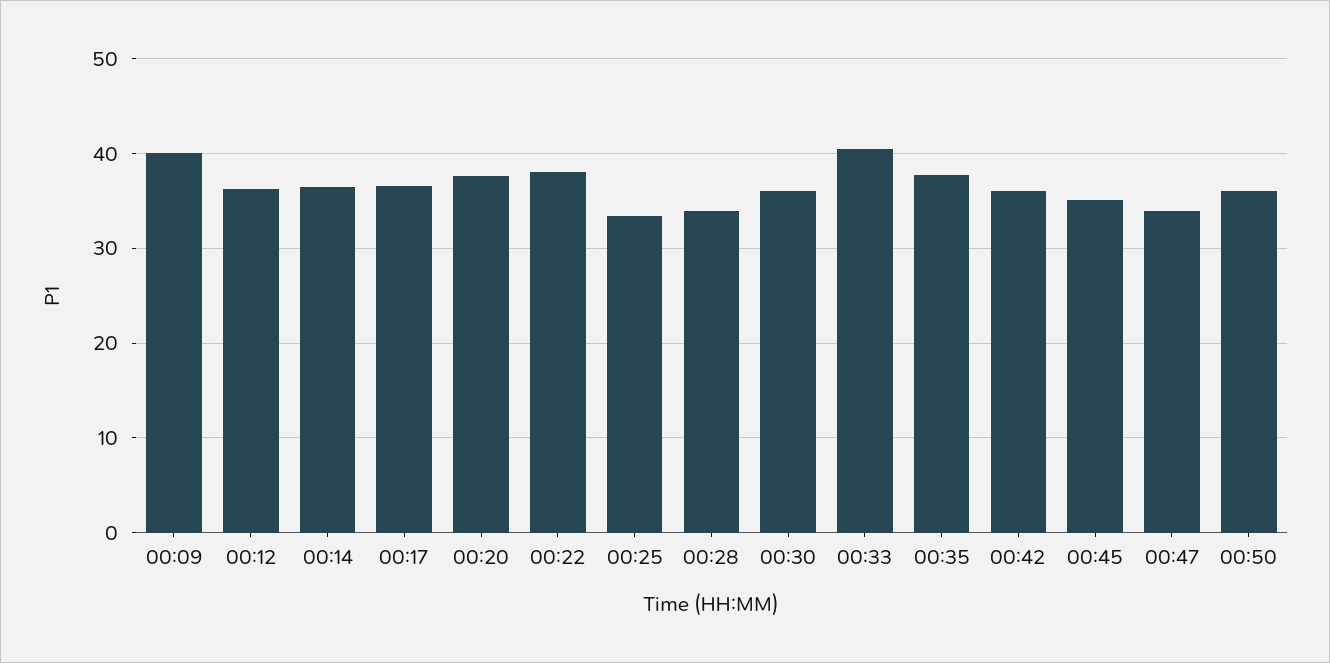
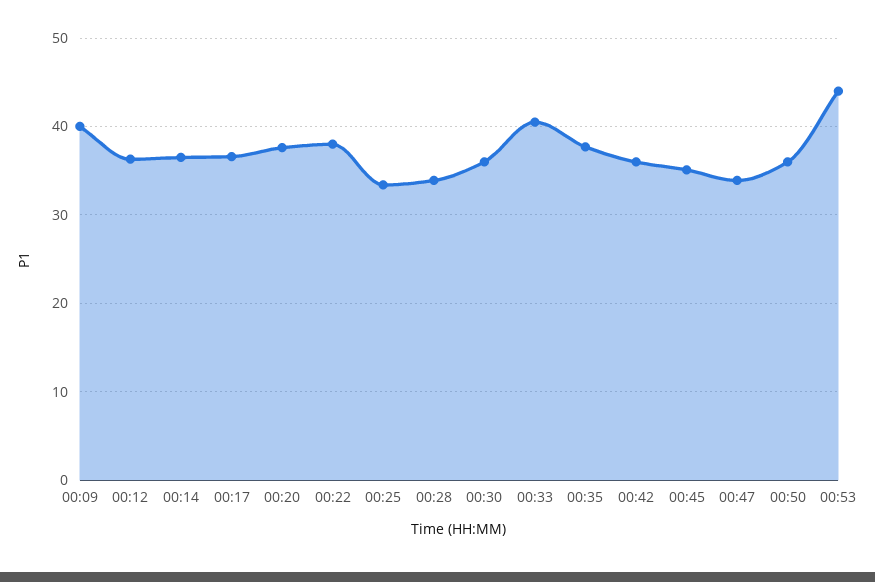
00:53: none -> 44

